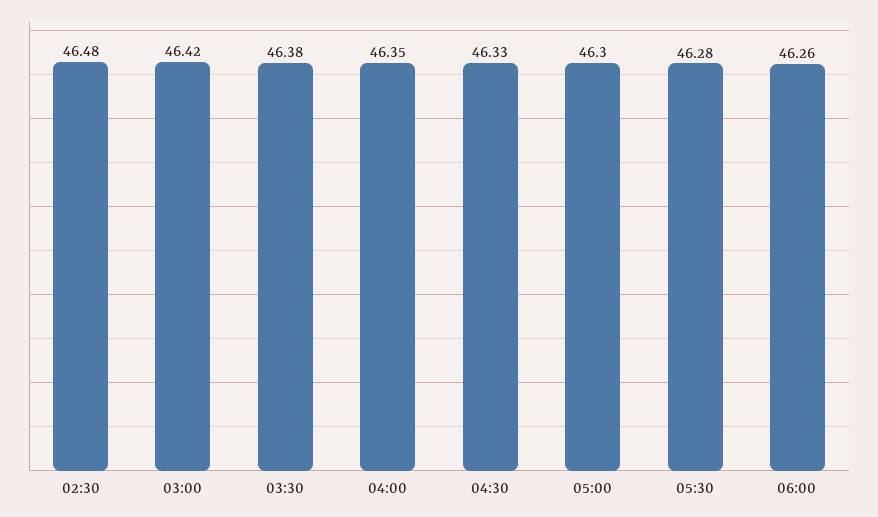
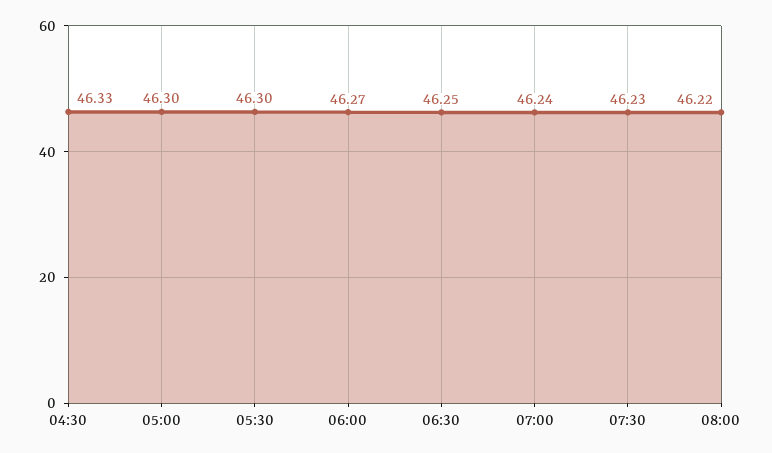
02:30: 46.48 -> none
03:00: 46.42 -> none
03:30: 46.38 -> none
04:00: 46.35 -> none
05:30: 46.28 -> 46.3
06:00: 46.26 -> 46.27
06:30: none -> 46.25
07:00: none -> 46.24
07:30: none -> 46.23
08:00: none -> 46.22

